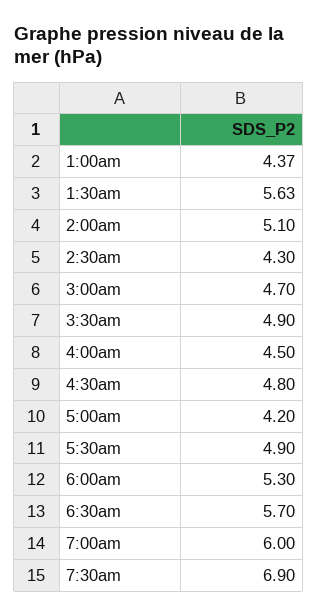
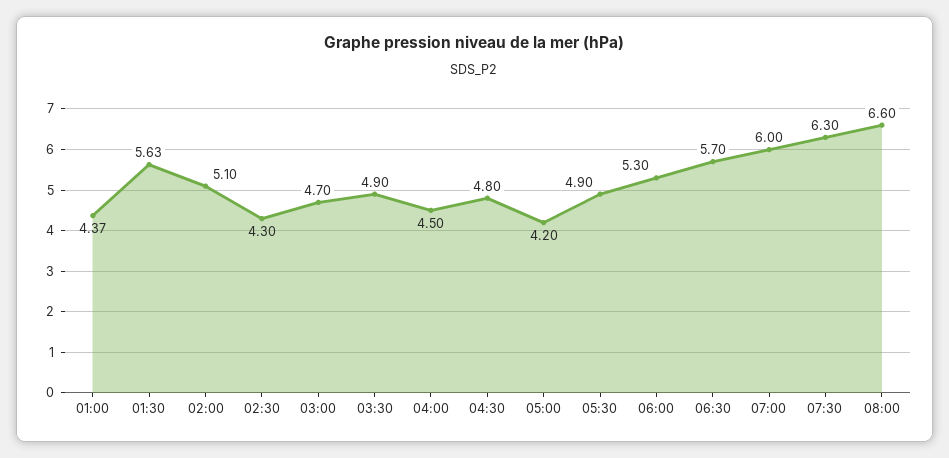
7:30am: 6.9 -> 6.3
08:00: none -> 6.6

